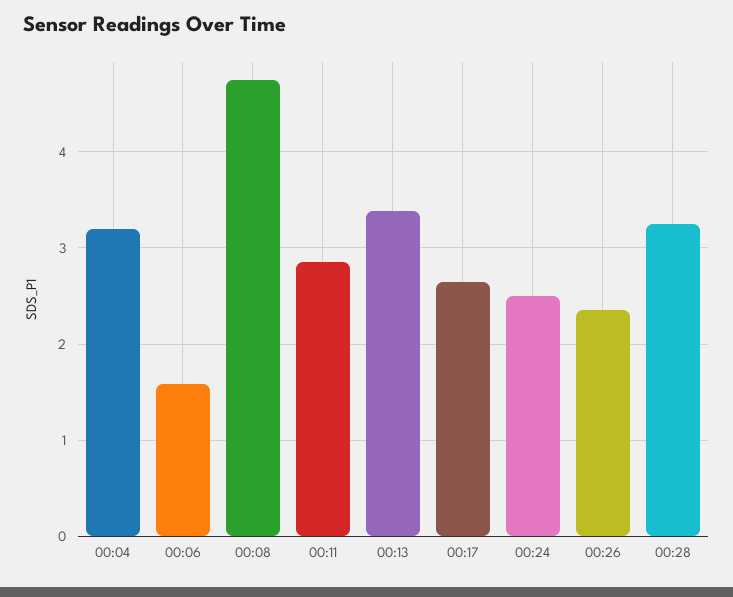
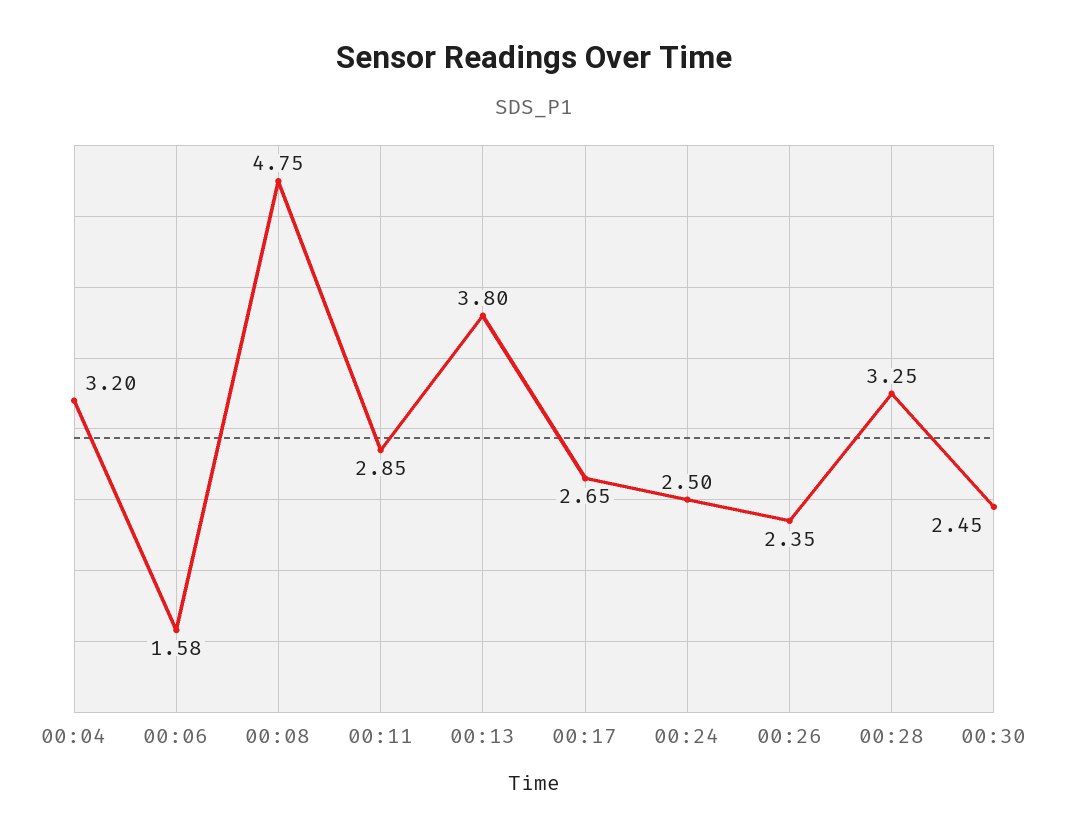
00:13: 3.4 -> 3.8
00:30: none -> 2.45

